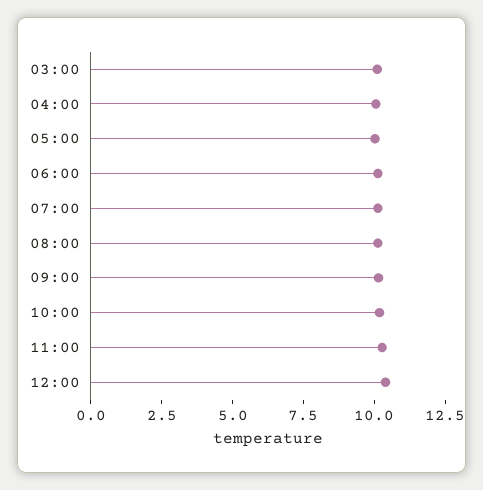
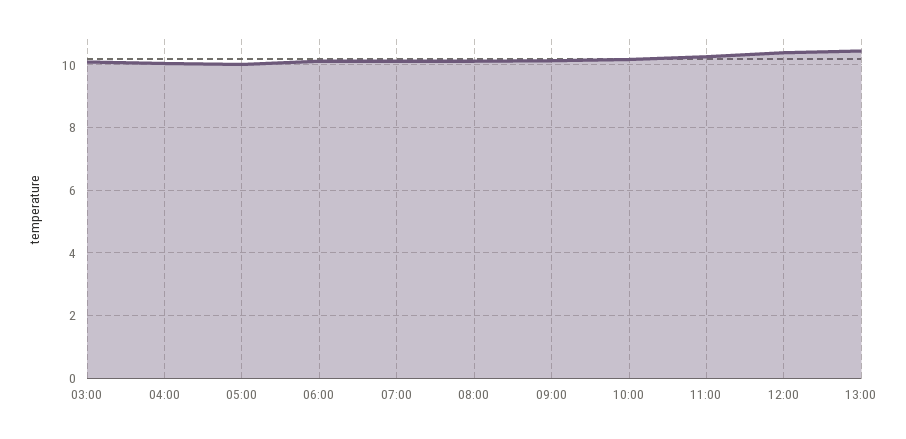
13:00: none -> 10.4

